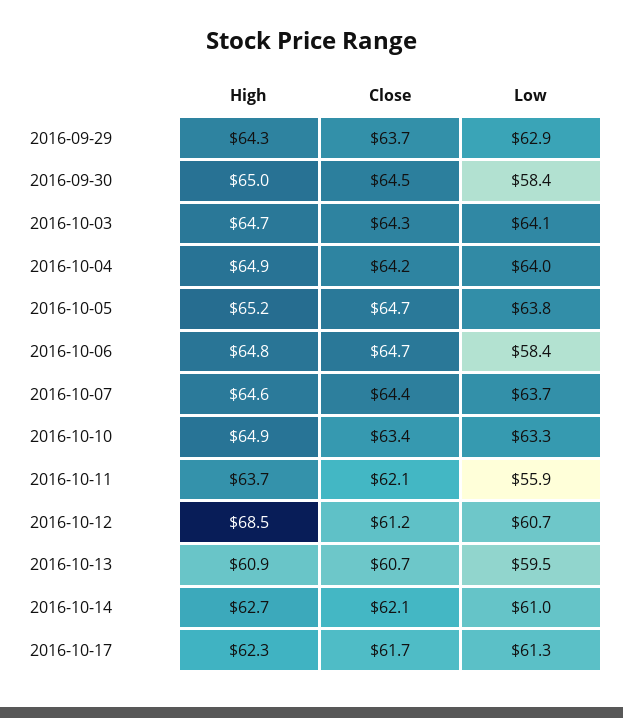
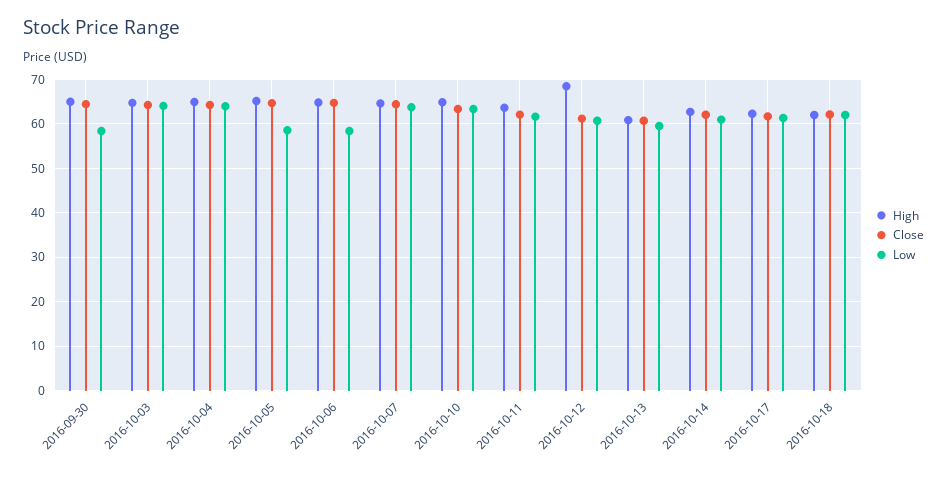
High, 2016-09-29: 64.3 -> none
Close, 2016-09-29: 63.7 -> none
Low, 2016-09-29: 62.9 -> none
Low, 2016-10-05: 63.8 -> 58
Low, 2016-10-11: 55.9 -> 62
High, 2016-10-18: none -> 62
Close, 2016-10-18: none -> 62
Low, 2016-10-18: none -> 62

